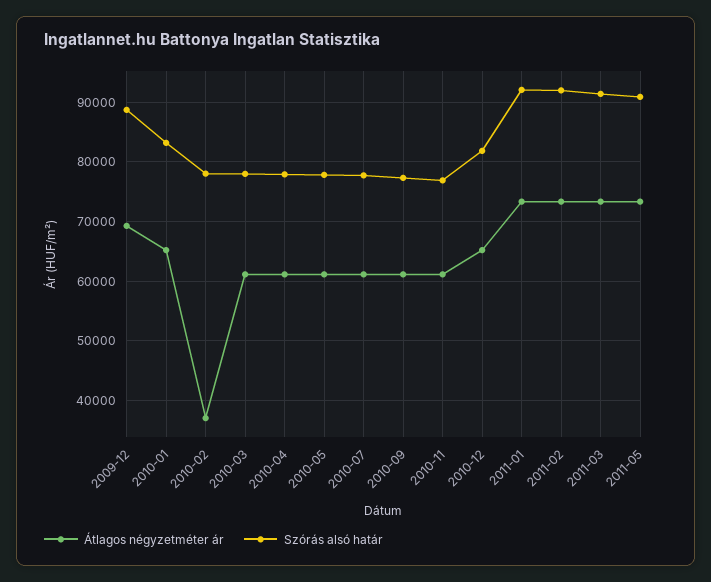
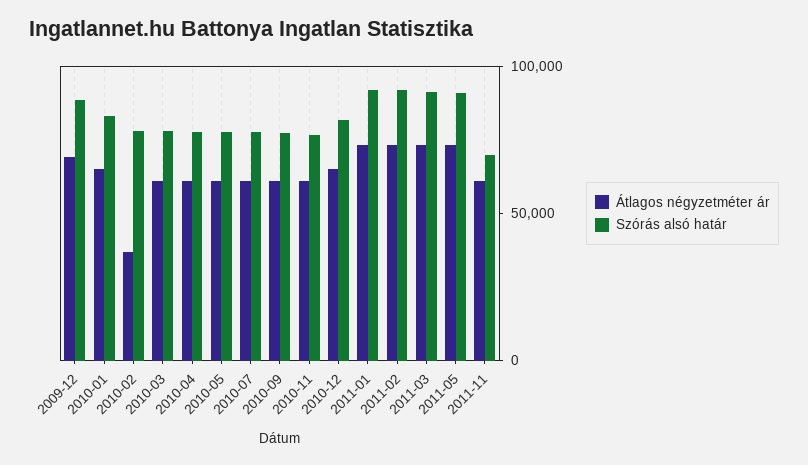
Átlagos négyzetméter ár, 2011-11: none -> 60000
Szórás alsó határ, 2011-11: none -> 70000

